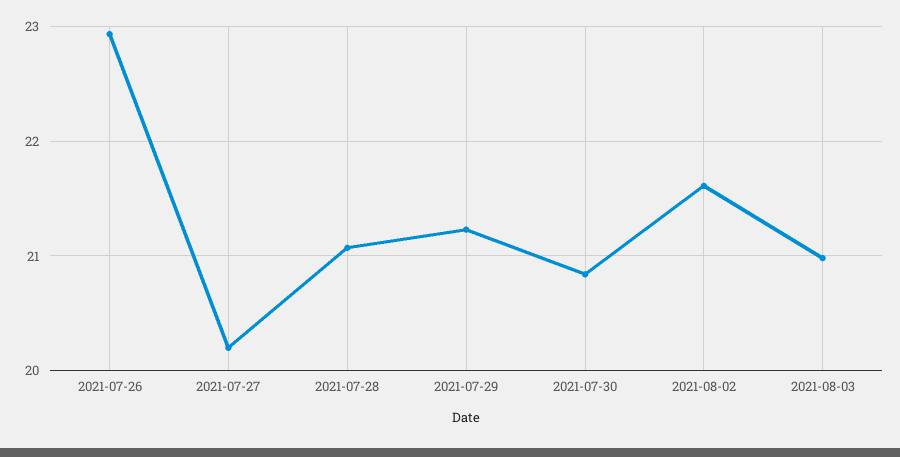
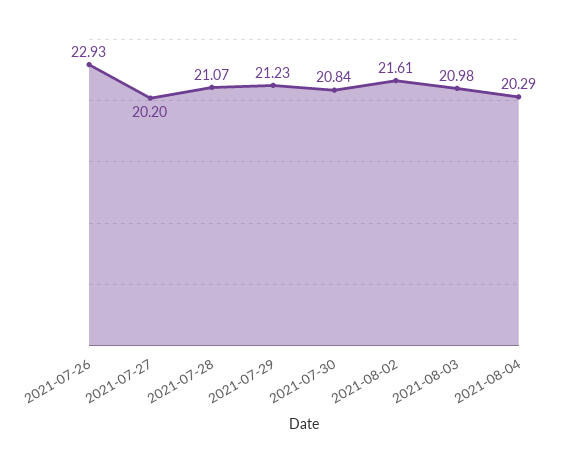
2021-08-04: none -> 20.29

